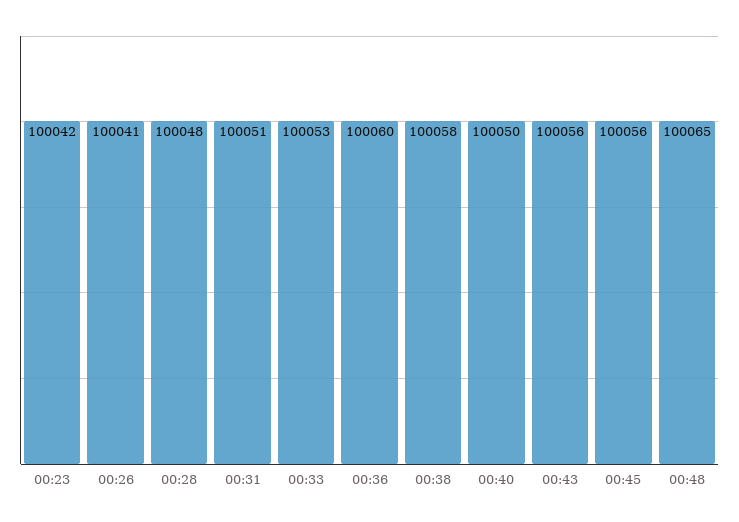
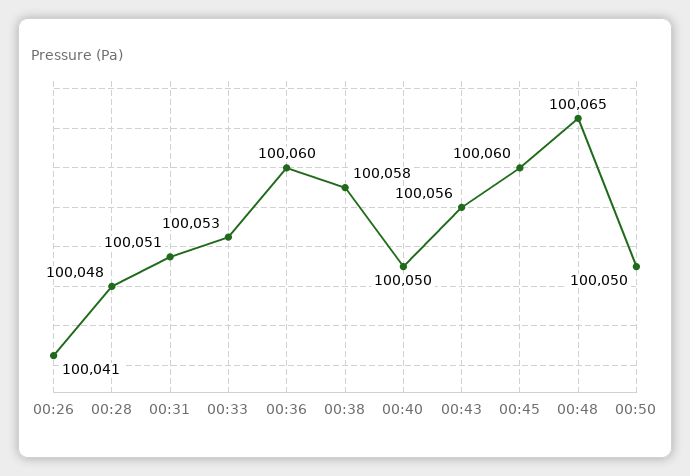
00:23: 100042 -> none
00:45: 100056 -> 100060
00:50: none -> 100050

